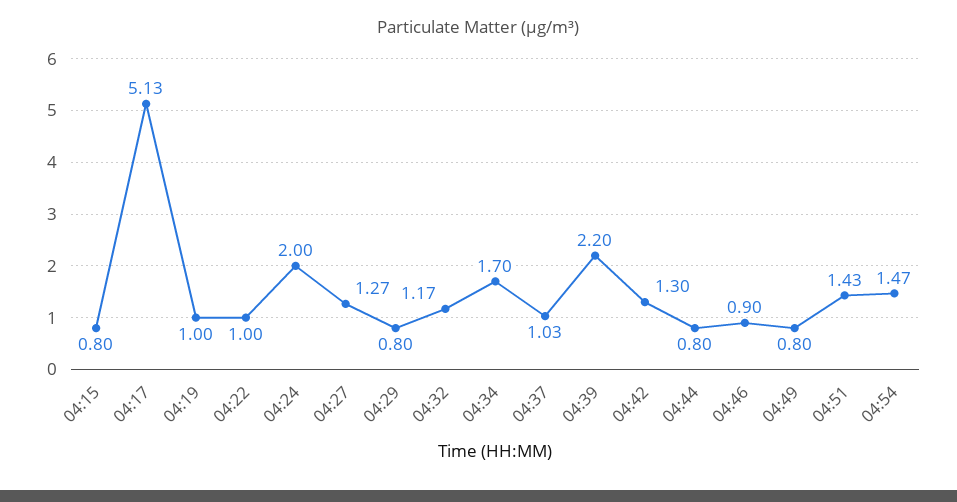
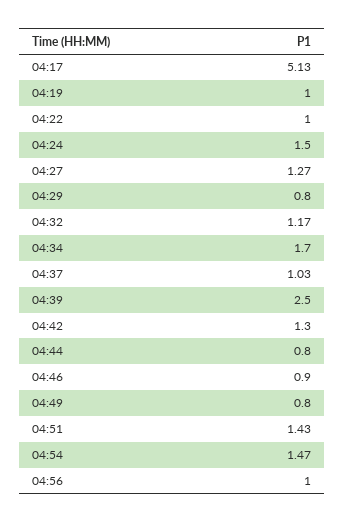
04:15: 0.8 -> none
04:24: 2 -> 1.5
04:39: 2.2 -> 2.5
04:56: none -> 1

